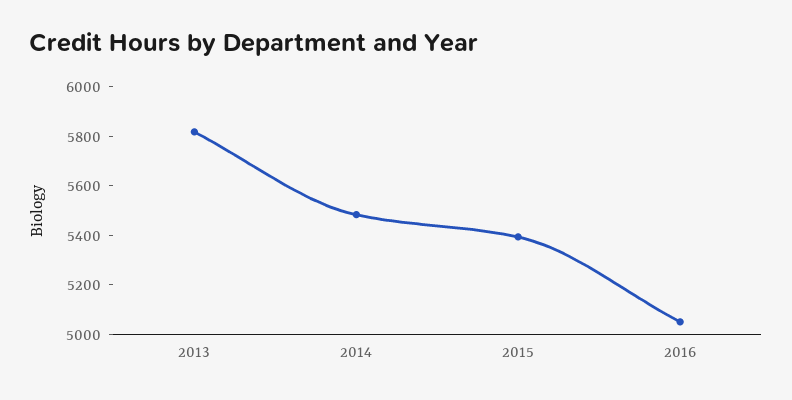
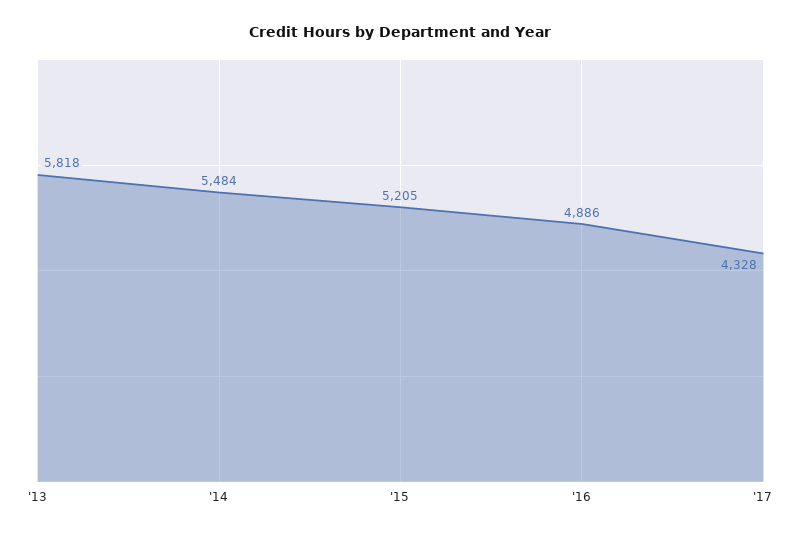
2015: 5400 -> 5205
2016: 5050 -> 4886
'17: none -> 4328

